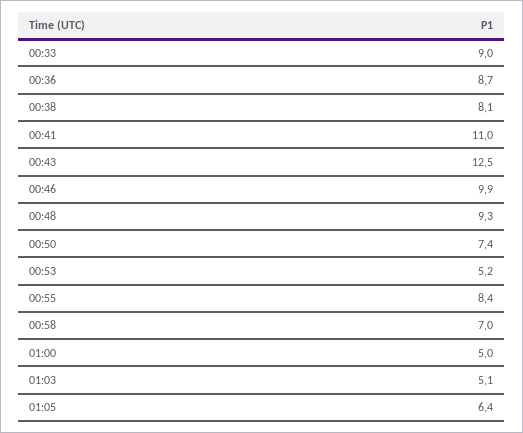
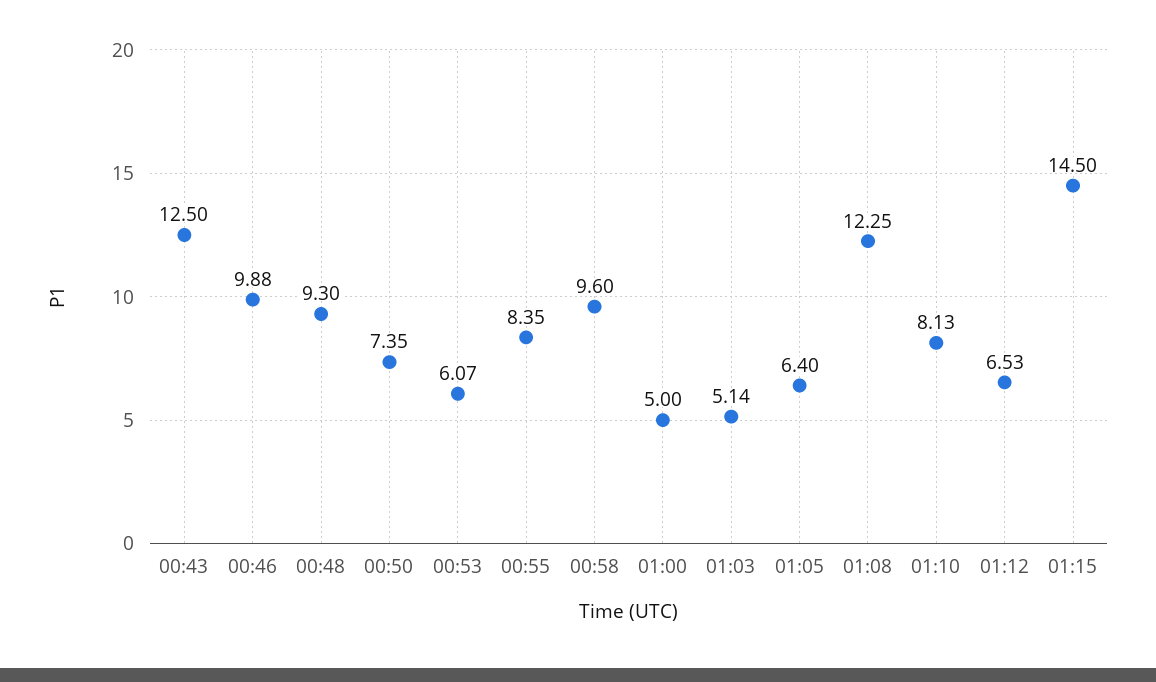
00:33: 9 -> none
00:36: 8.7 -> none
00:38: 8.1 -> none
00:41: 11 -> none
00:53: 5.2 -> 6.07
00:58: 7 -> 9.6
01:08: none -> 12.25
01:10: none -> 8.13
01:12: none -> 6.53
01:15: none -> 14.5

